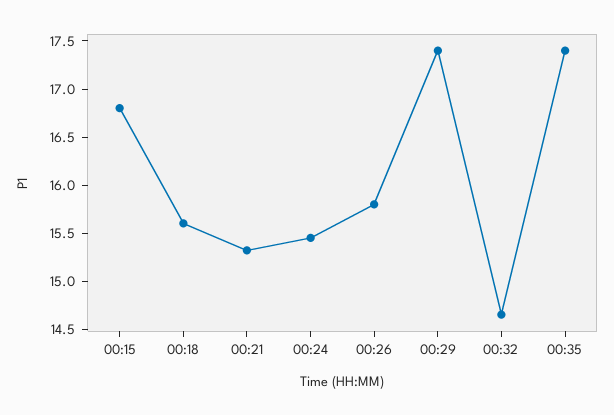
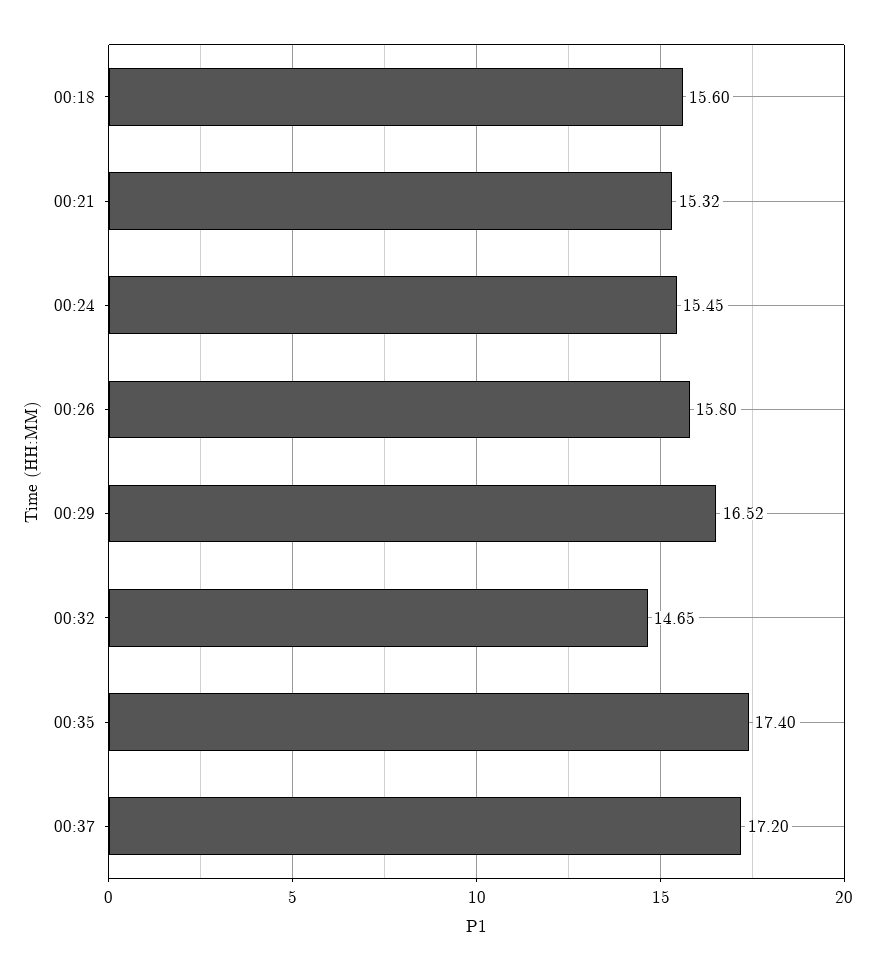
00:15: 16.8 -> none
00:29: 17.4 -> 16.52
00:37: none -> 17.2

